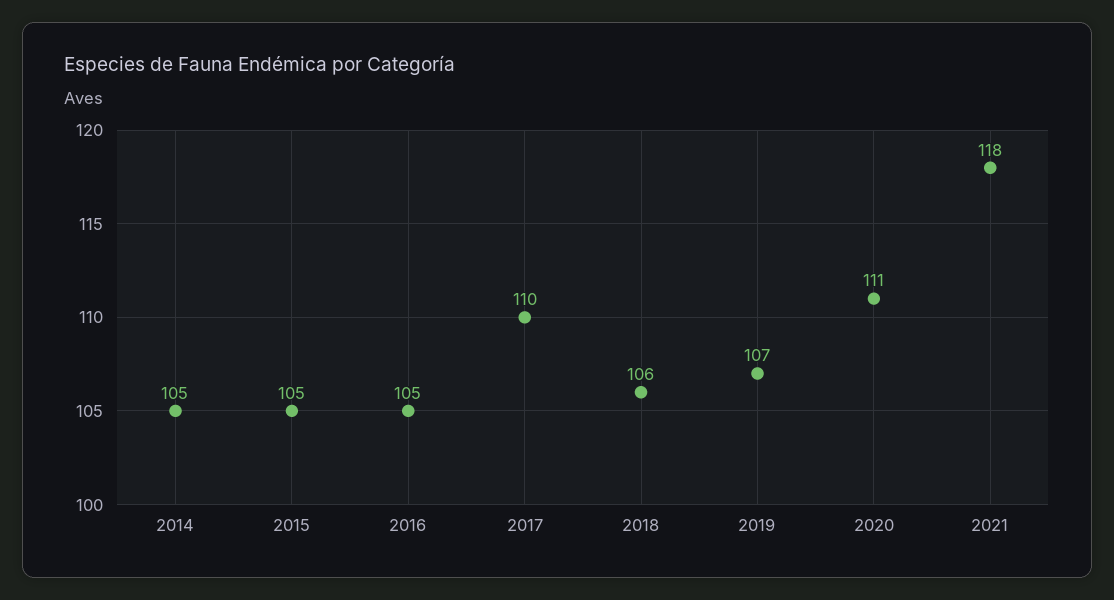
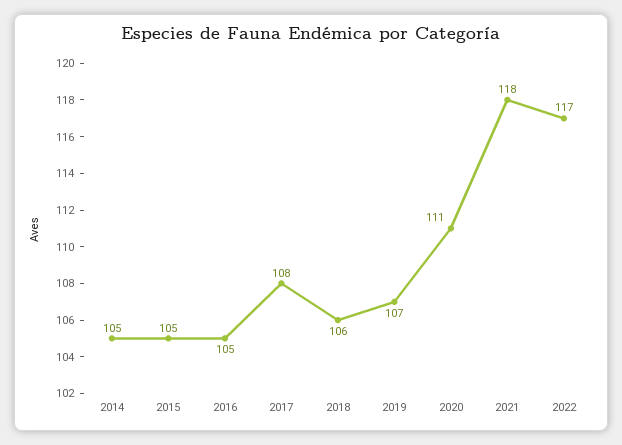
2017: 110 -> 108
2022: none -> 117

